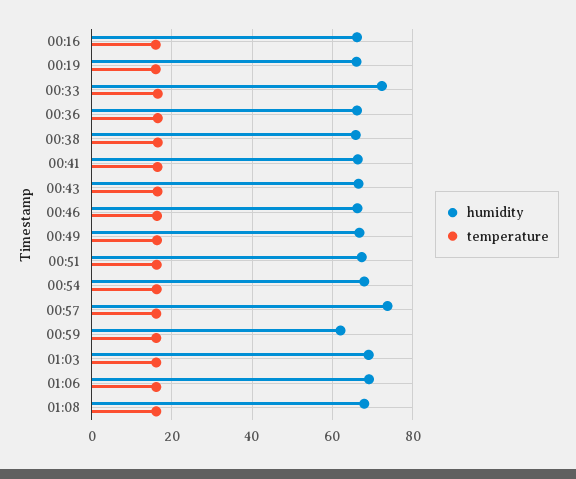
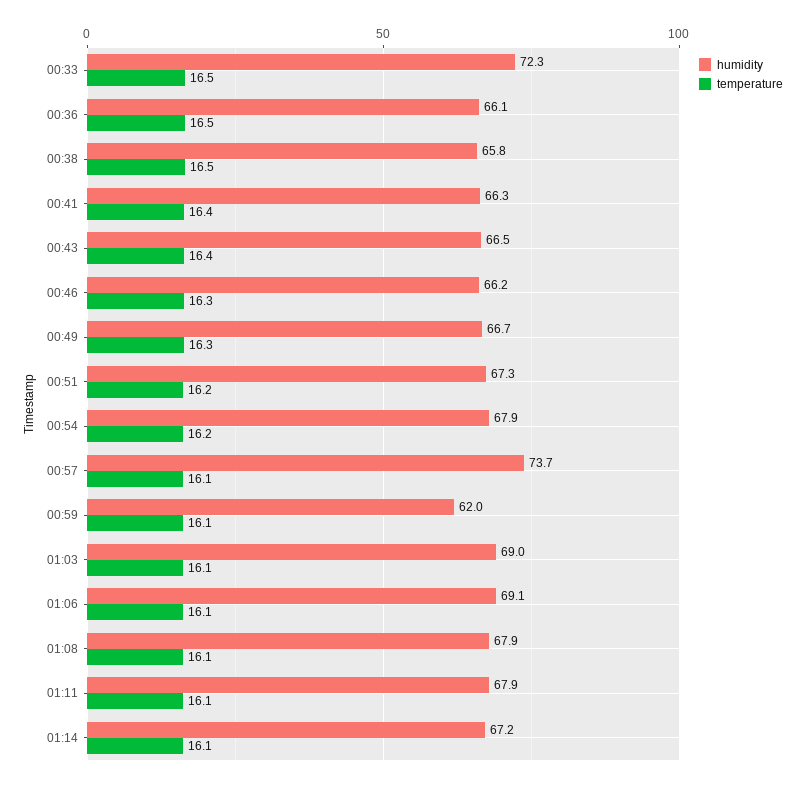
humidity, 00:16: 66 -> none
temperature, 00:16: 16 -> none
humidity, 00:19: 66 -> none
temperature, 00:19: 16 -> none
humidity, 01:11: none -> 67.9
temperature, 01:11: none -> 16.1
humidity, 01:14: none -> 67.2
temperature, 01:14: none -> 16.1

